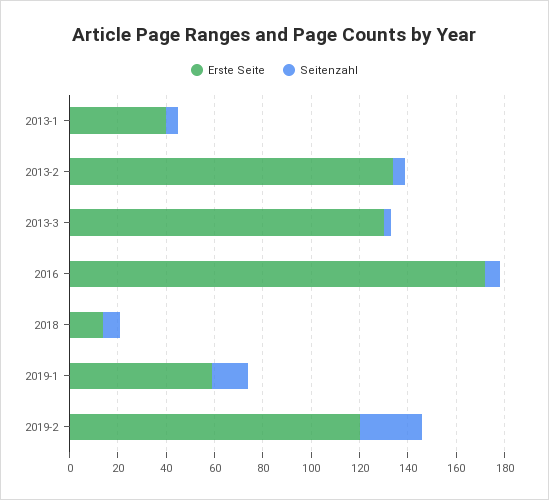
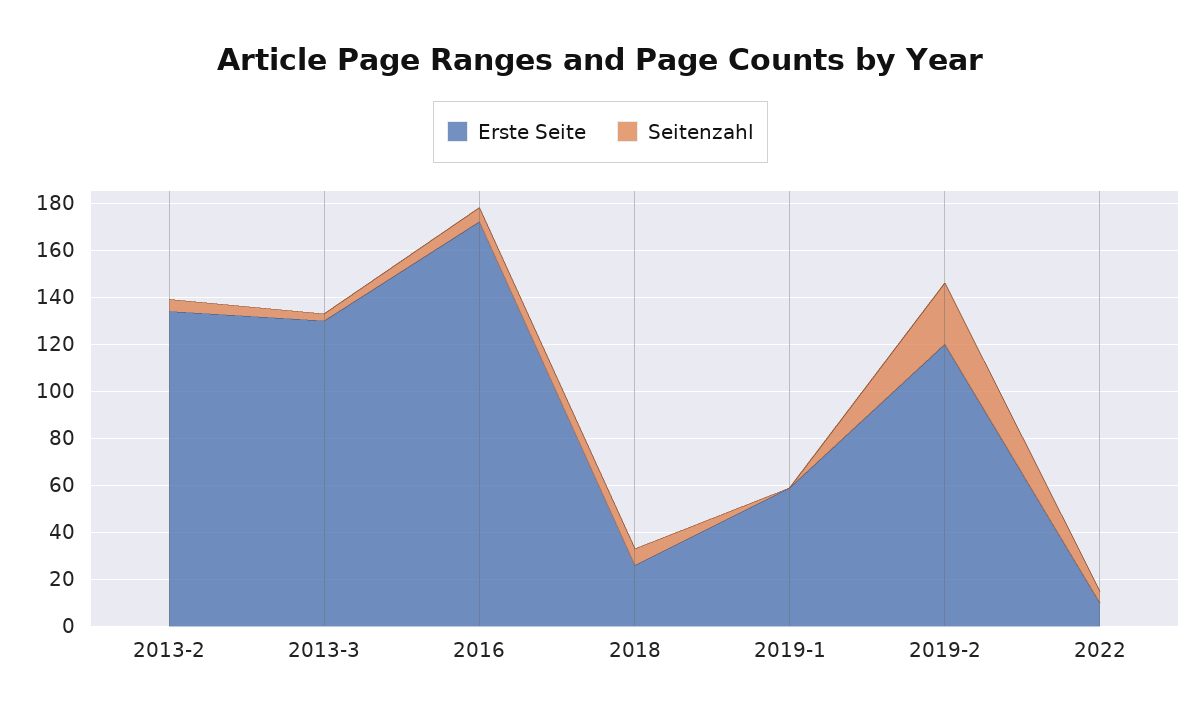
Erste Seite, 2013-1: 40 -> none
Seitenzahl, 2013-1: 5 -> none
Erste Seite, 2018: 15 -> 25
Seitenzahl, 2019-1: 15 -> 0
Erste Seite, 2022: none -> 10
Seitenzahl, 2022: none -> 5

